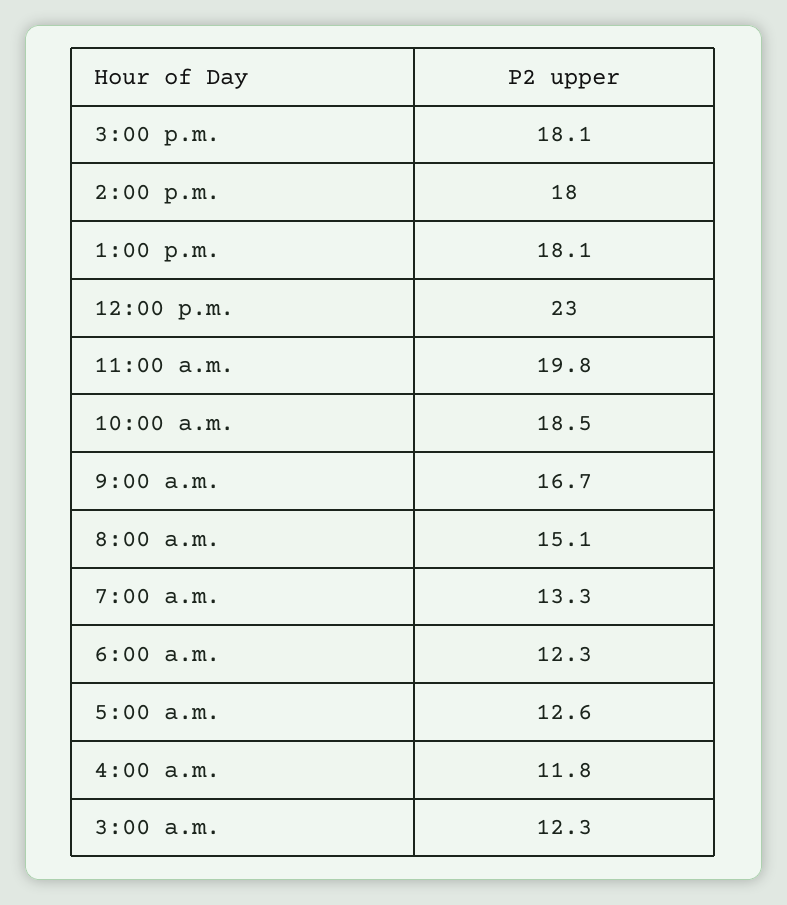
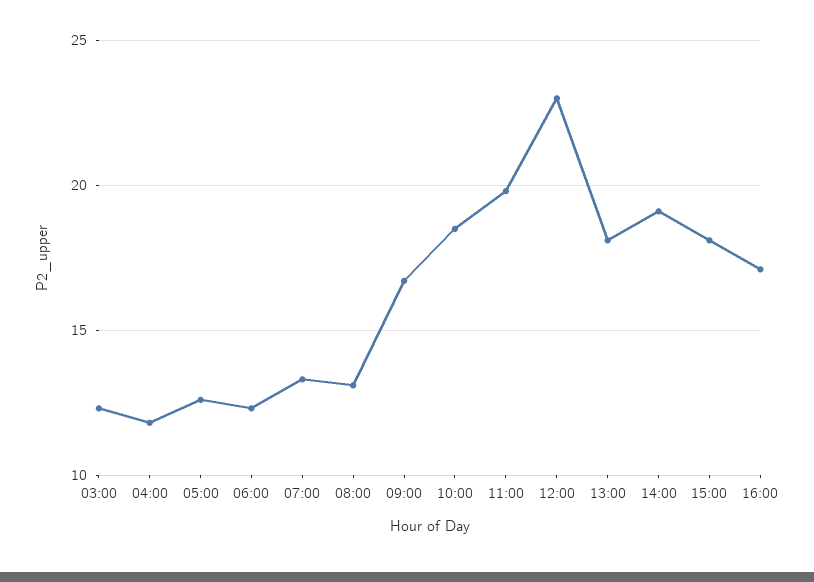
2:00 p.m.: 18 -> 19
8:00 a.m.: 15.1 -> 13
16:00: none -> 17

